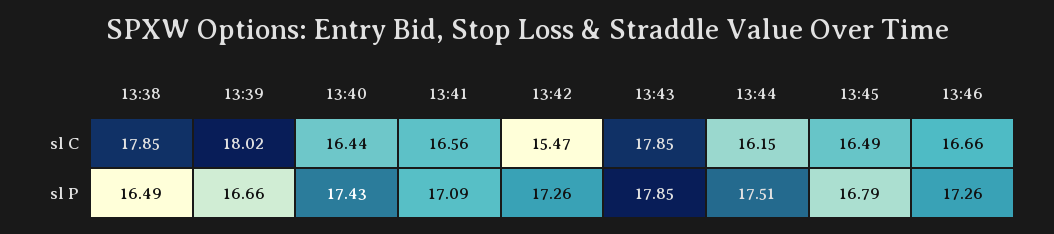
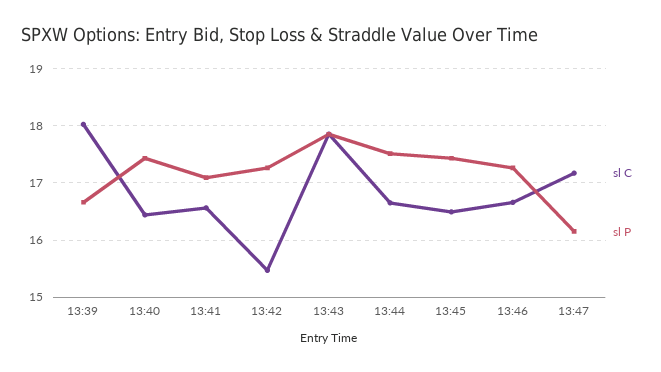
sl C, 13:38: 17.85 -> none
sl C, 13:44: 16.15 -> 16.6
sl P, 13:38: 16.49 -> none
sl P, 13:45: 16.79 -> 17.4
sl C, 13:47: none -> 17.2
sl P, 13:47: none -> 16.2

